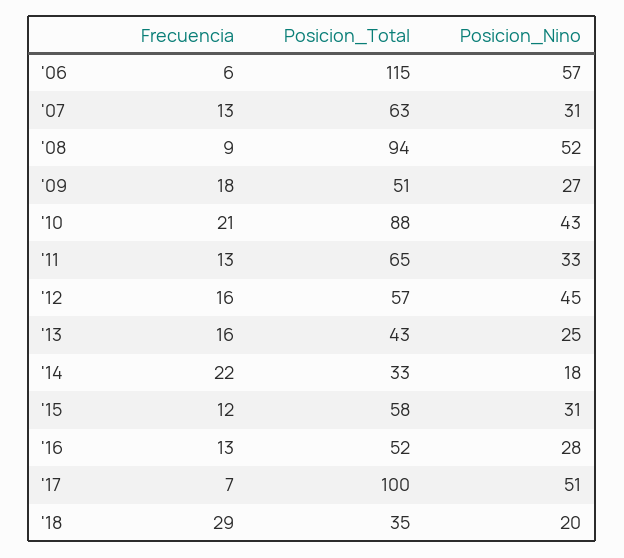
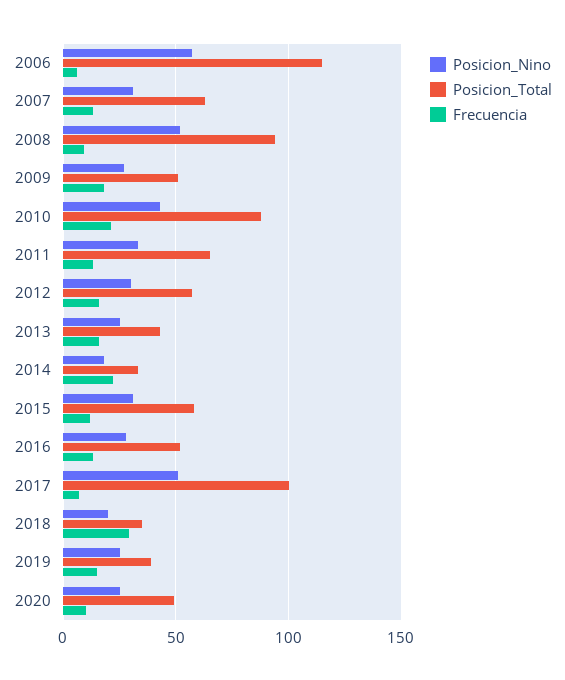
Posicion_Nino, '12: 45 -> 30
Posicion_Nino, 2019: none -> 25
Posicion_Total, 2019: none -> 40
Frecuencia, 2019: none -> 15
Posicion_Nino, 2020: none -> 25
Posicion_Total, 2020: none -> 50
Frecuencia, 2020: none -> 10

